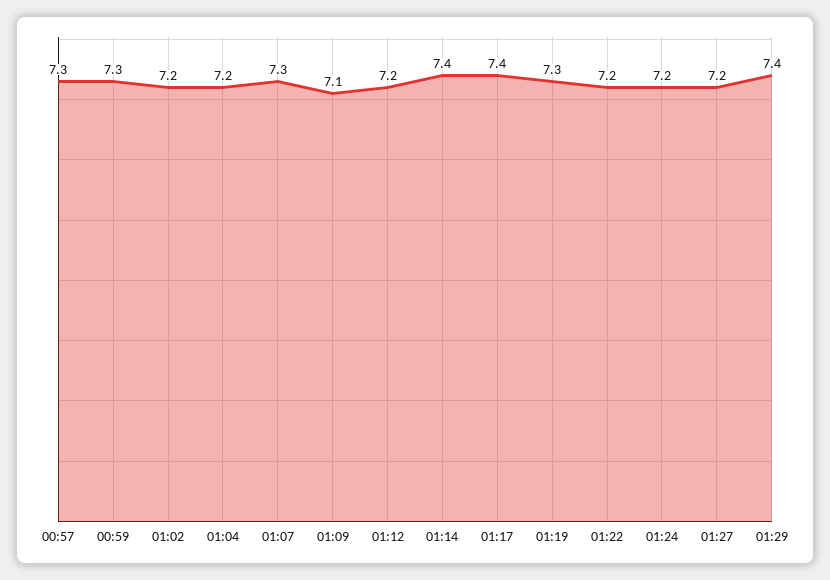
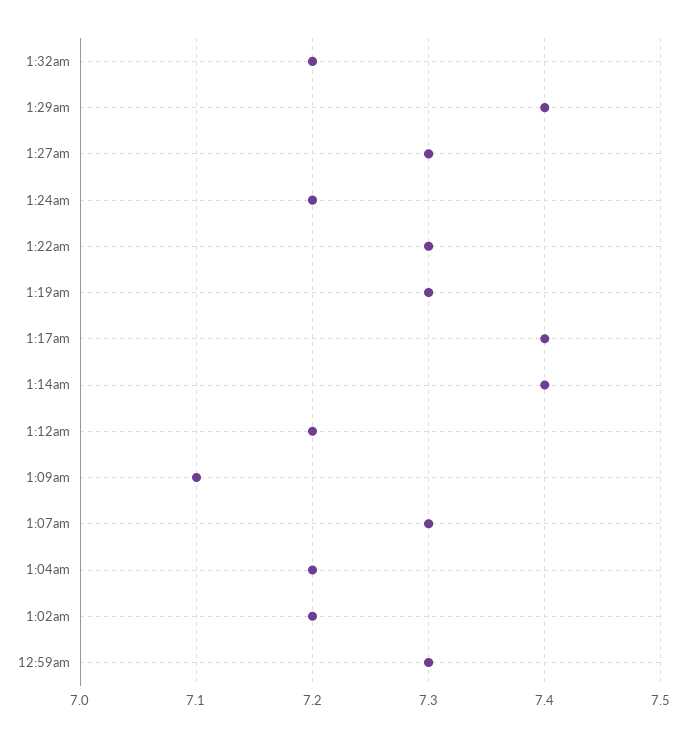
00:57: 7.3 -> none
01:22: 7.2 -> 7.3
01:27: 7.2 -> 7.3
1:32am: none -> 7.2

